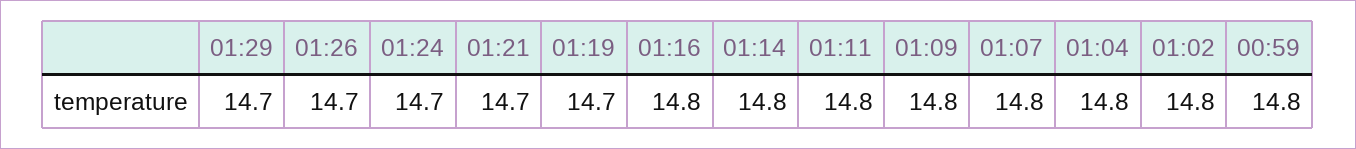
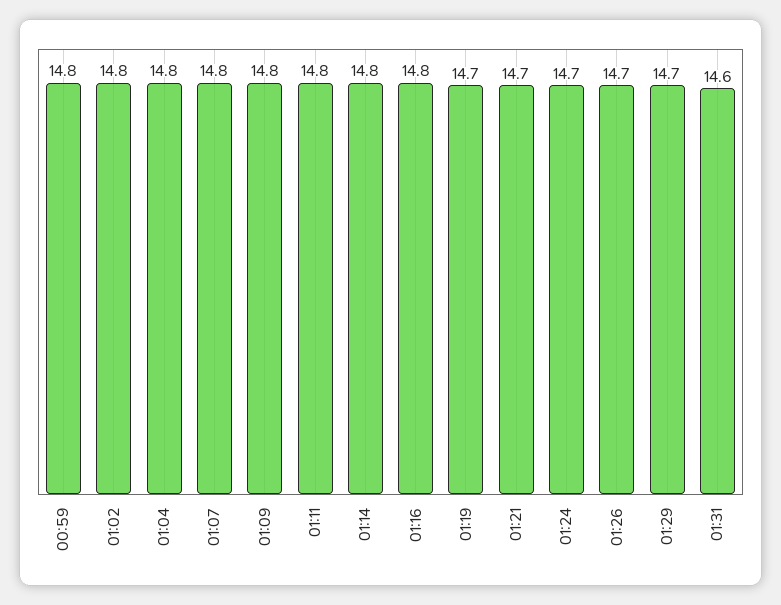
01:31: none -> 14.6

